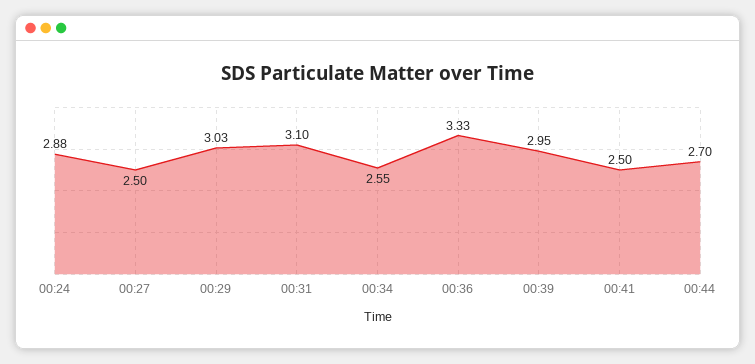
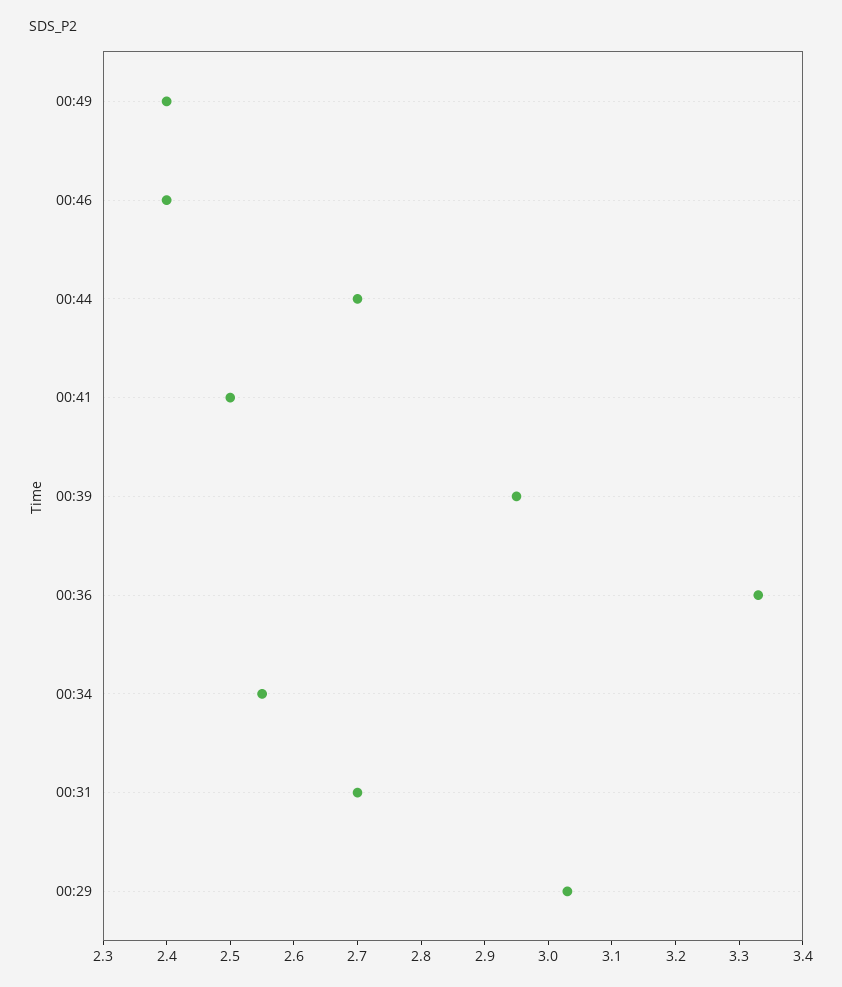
00:24: 2.88 -> none
00:27: 2.5 -> none
00:31: 3.1 -> 2.7
00:49: none -> 2.4
00:46: none -> 2.4

